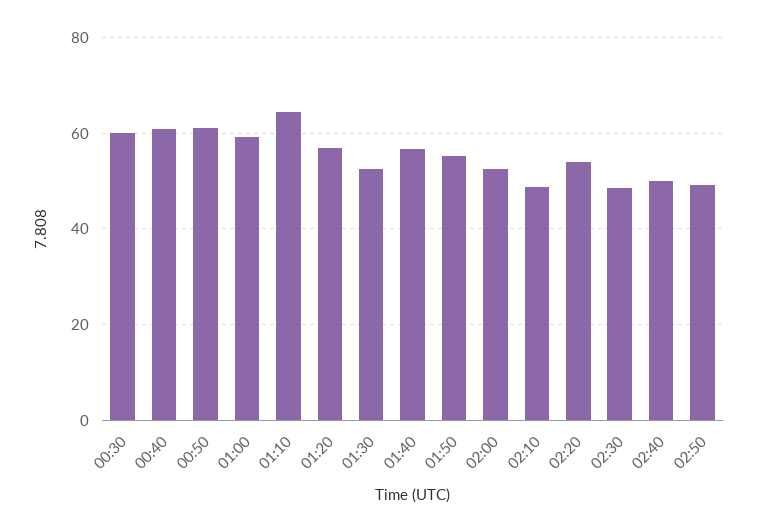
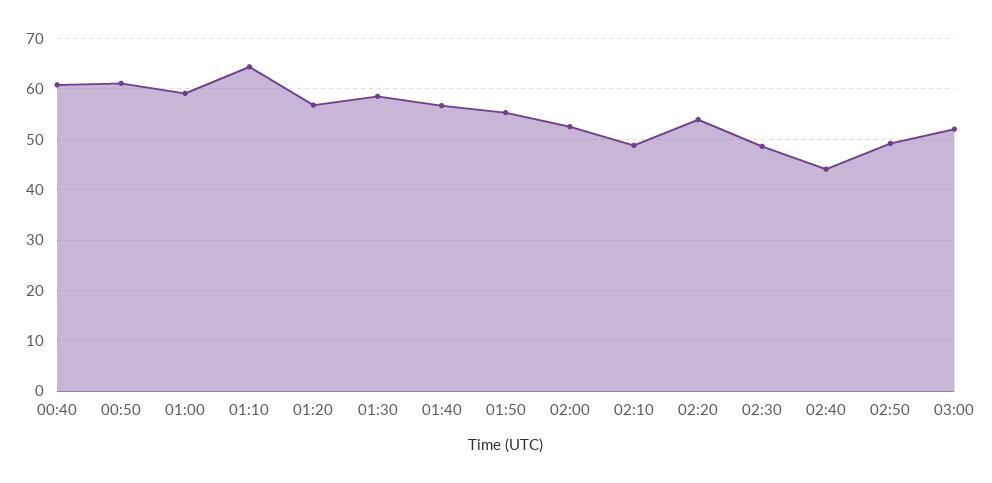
00:30: 60 -> none
01:30: 52 -> 58
02:40: 50 -> 44
03:00: none -> 52

